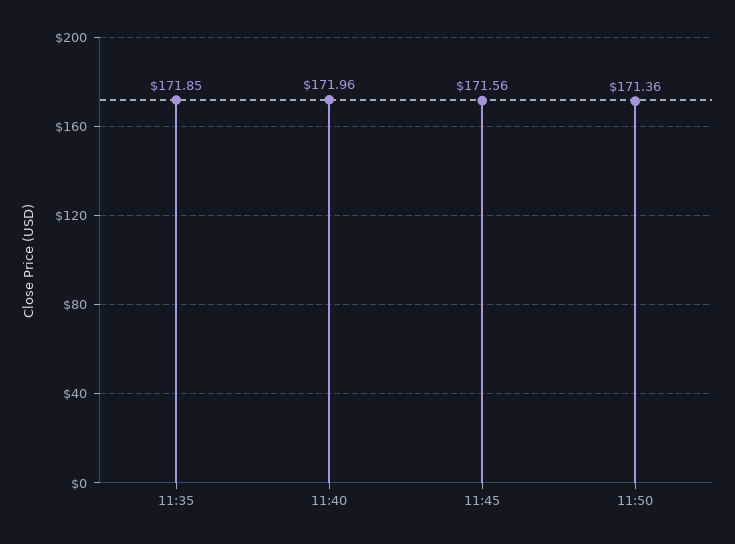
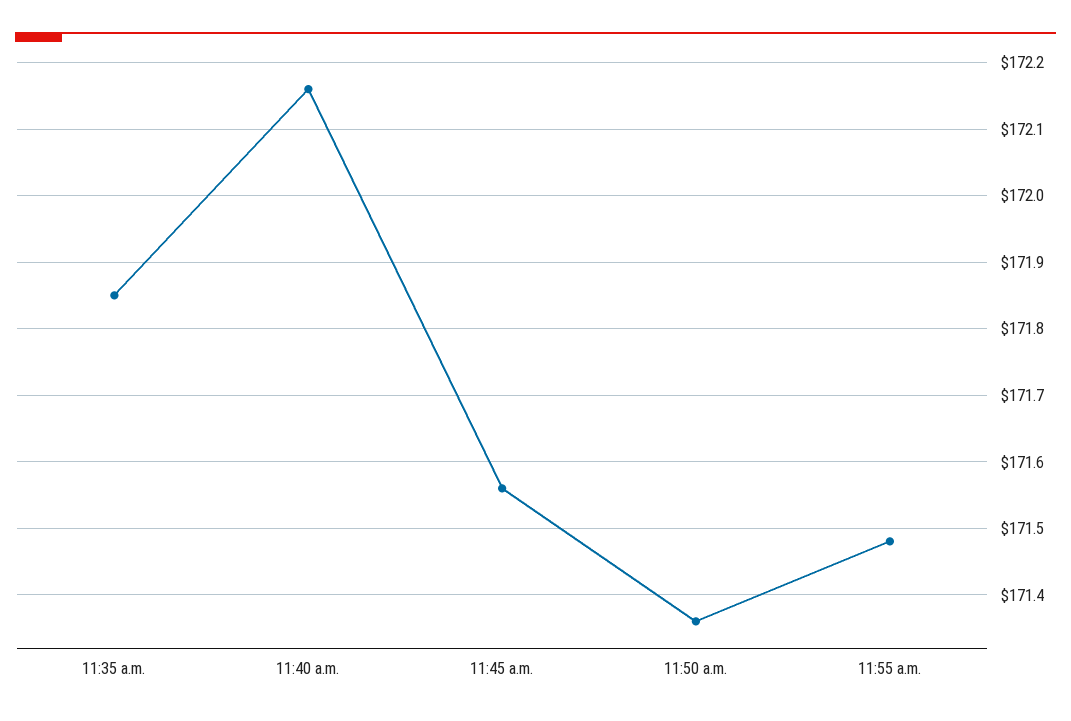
11:40: 171.96 -> 172.16
11:55 a.m.: none -> 171.48

